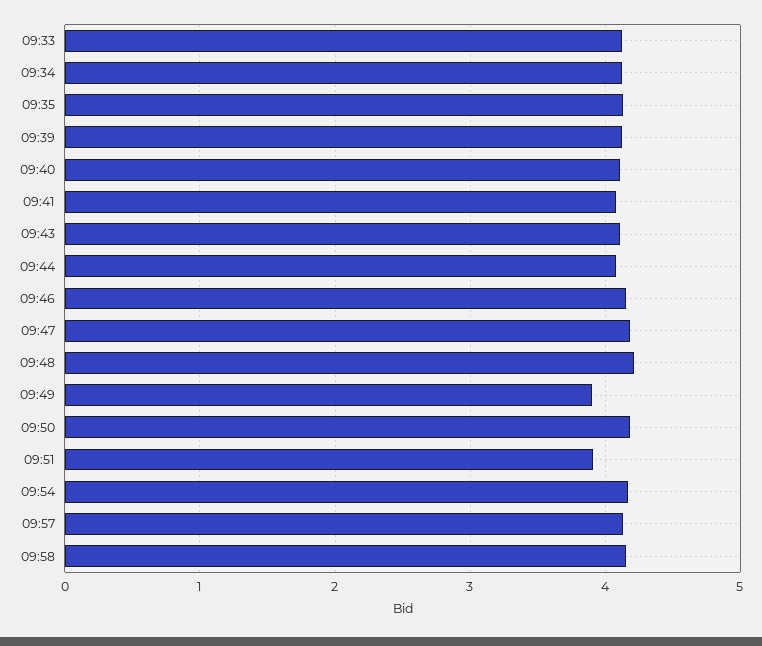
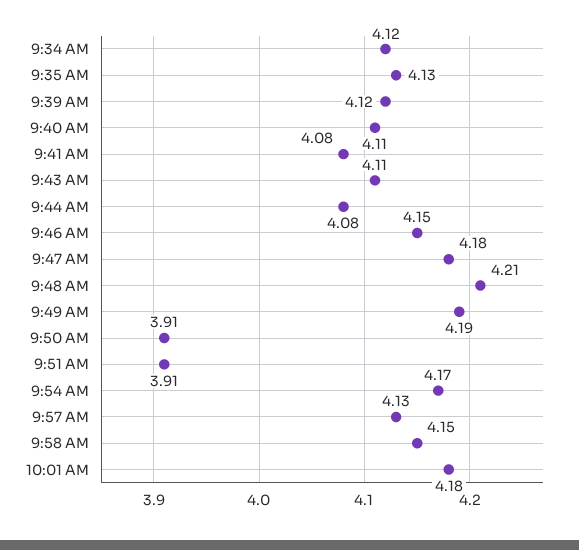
09:33: 4.1 -> none
09:49: 3.9 -> 4.19
09:50: 4.2 -> 3.91
10:01 AM: none -> 4.18

